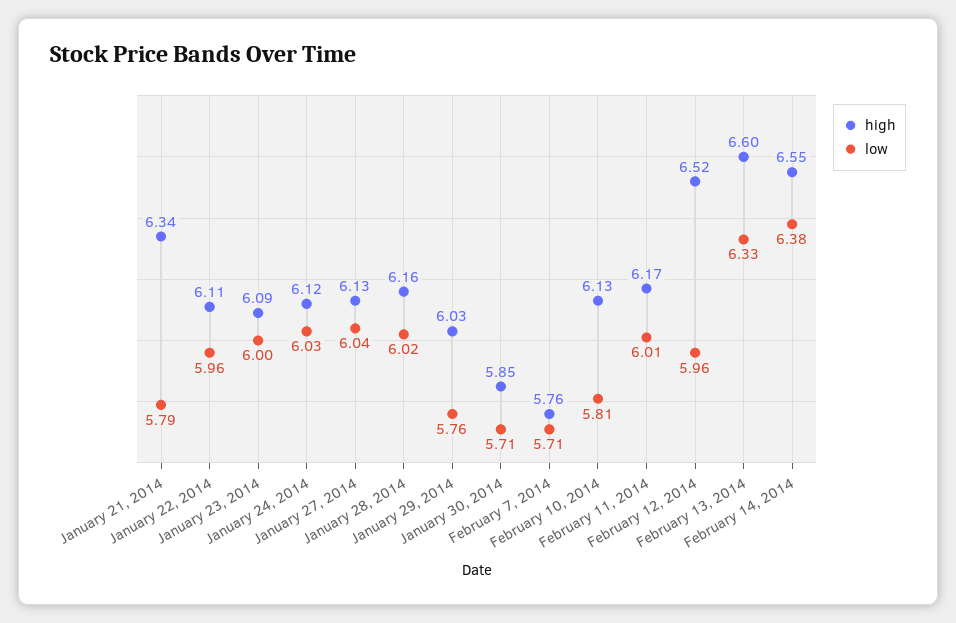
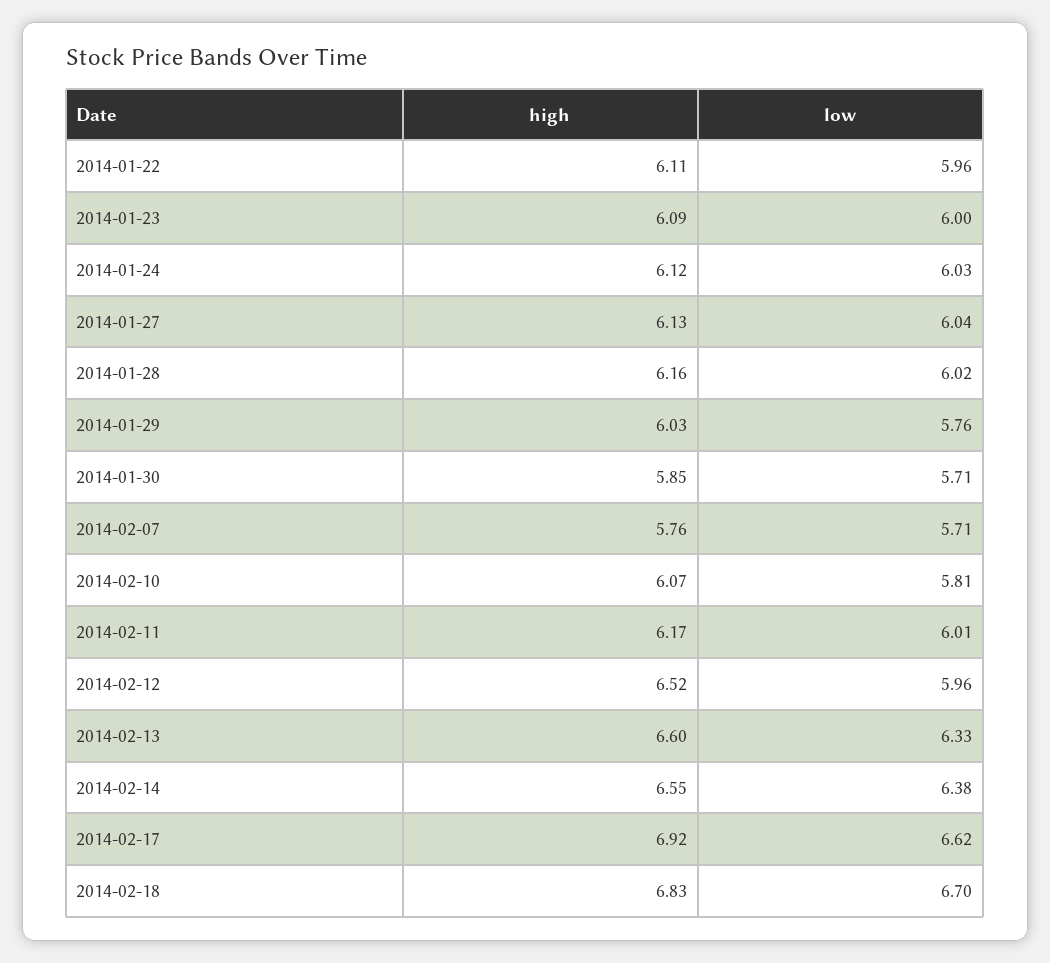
high, January 21, 2014: 6.34 -> none
low, January 21, 2014: 5.79 -> none
high, February 10, 2014: 6.13 -> 6.07
high, 2014-02-17: none -> 6.92
low, 2014-02-17: none -> 6.62
high, 2014-02-18: none -> 6.83
low, 2014-02-18: none -> 6.7

